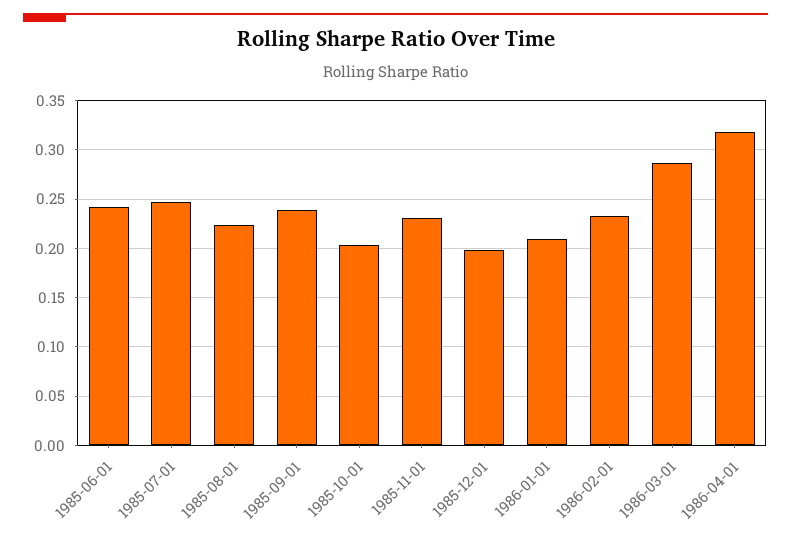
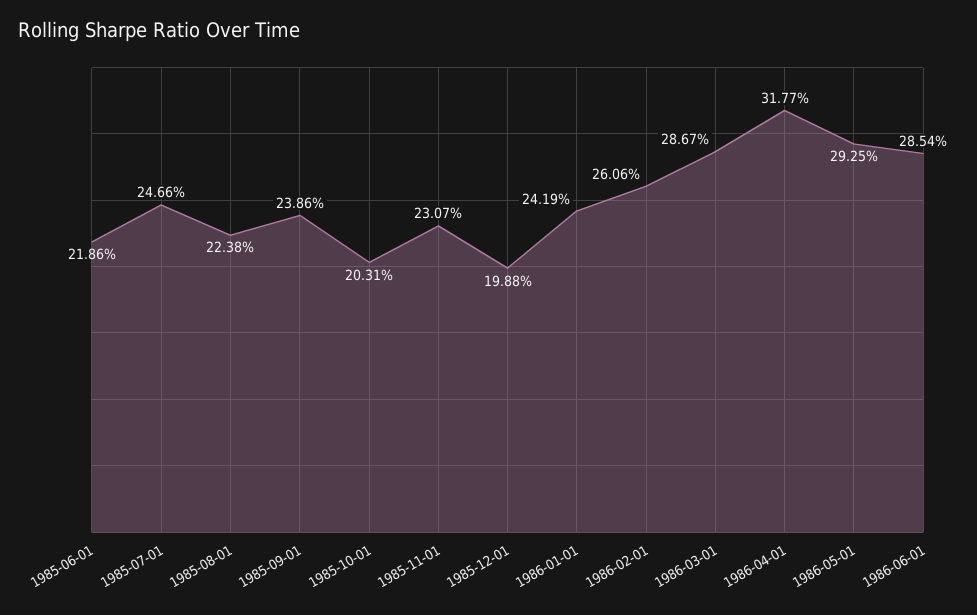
1985-06-01: 0.24 -> 0.2186
1986-01-01: 0.21 -> 0.2419
1986-02-01: 0.23 -> 0.2606
1986-05-01: none -> 0.2925
1986-06-01: none -> 0.2854

